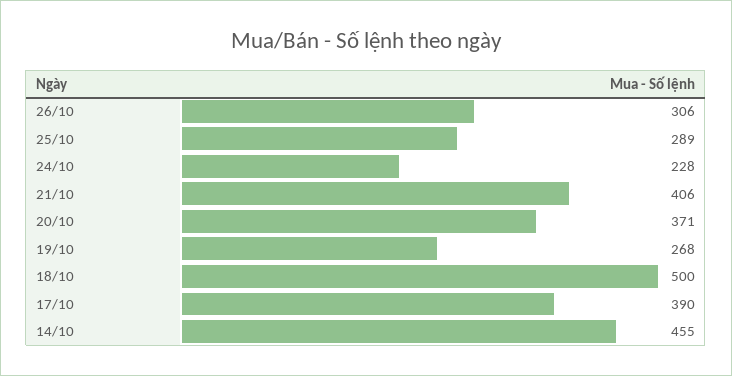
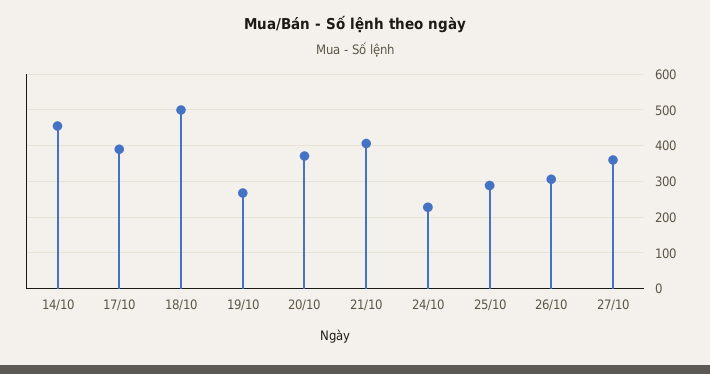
27/10: none -> 360

